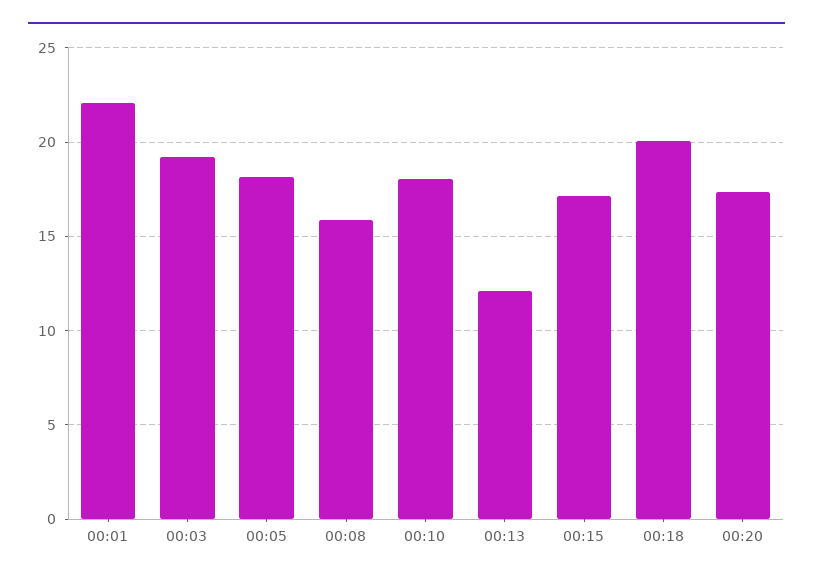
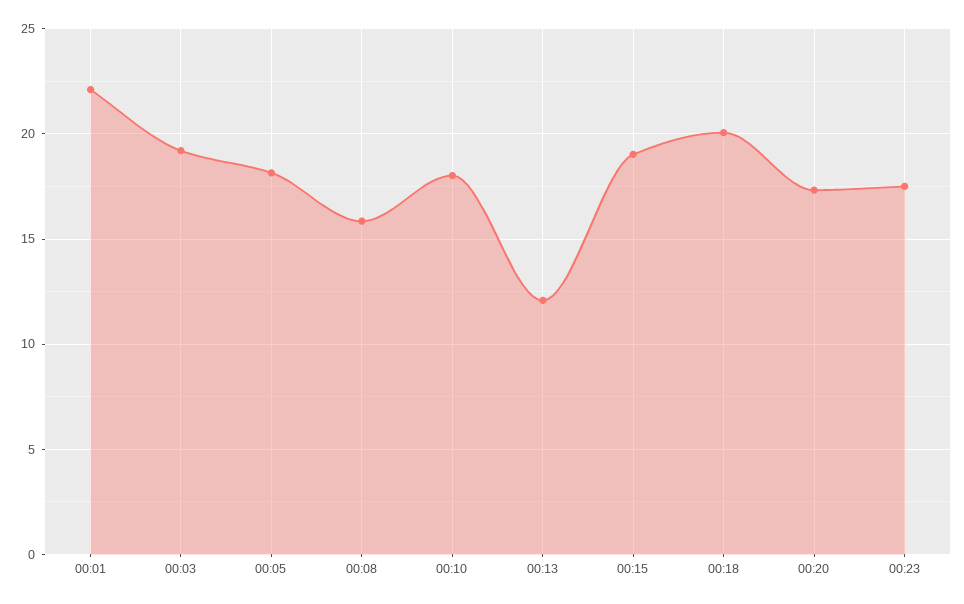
00:15: 17 -> 19
00:23: none -> 17.5

